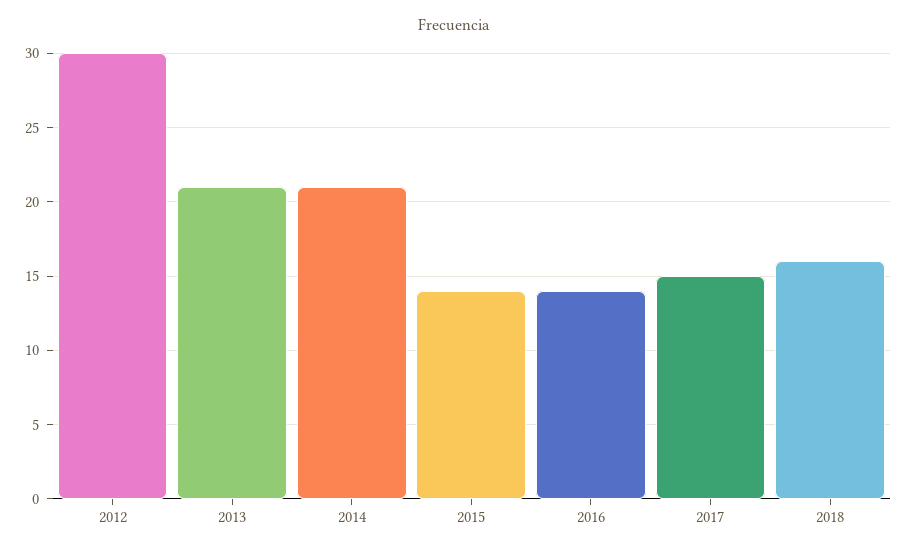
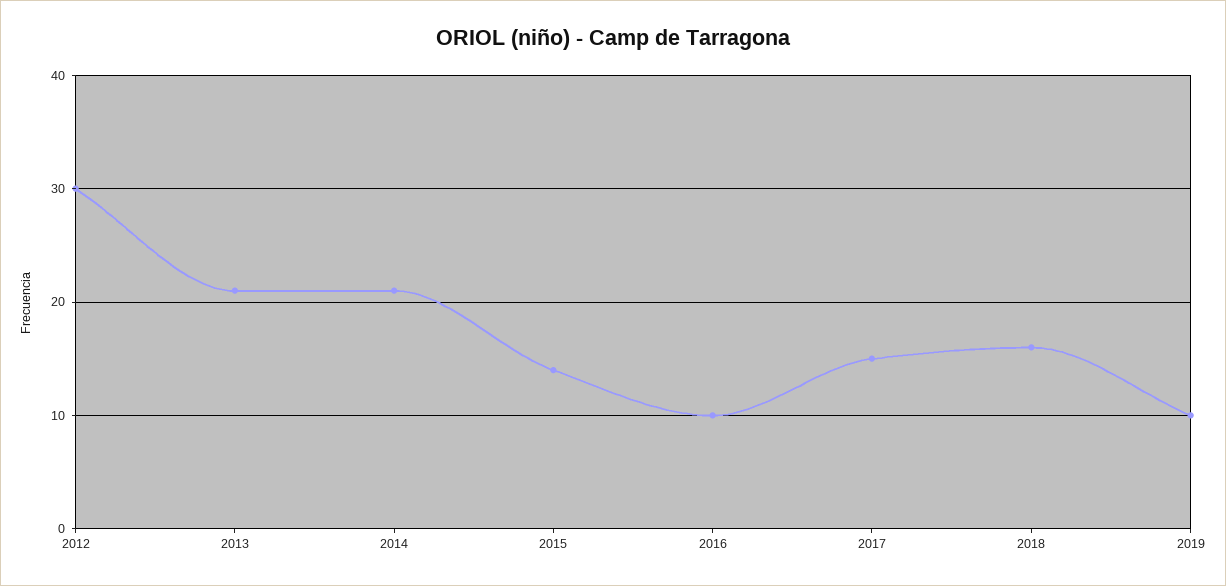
2016: 14 -> 10
2019: none -> 10

